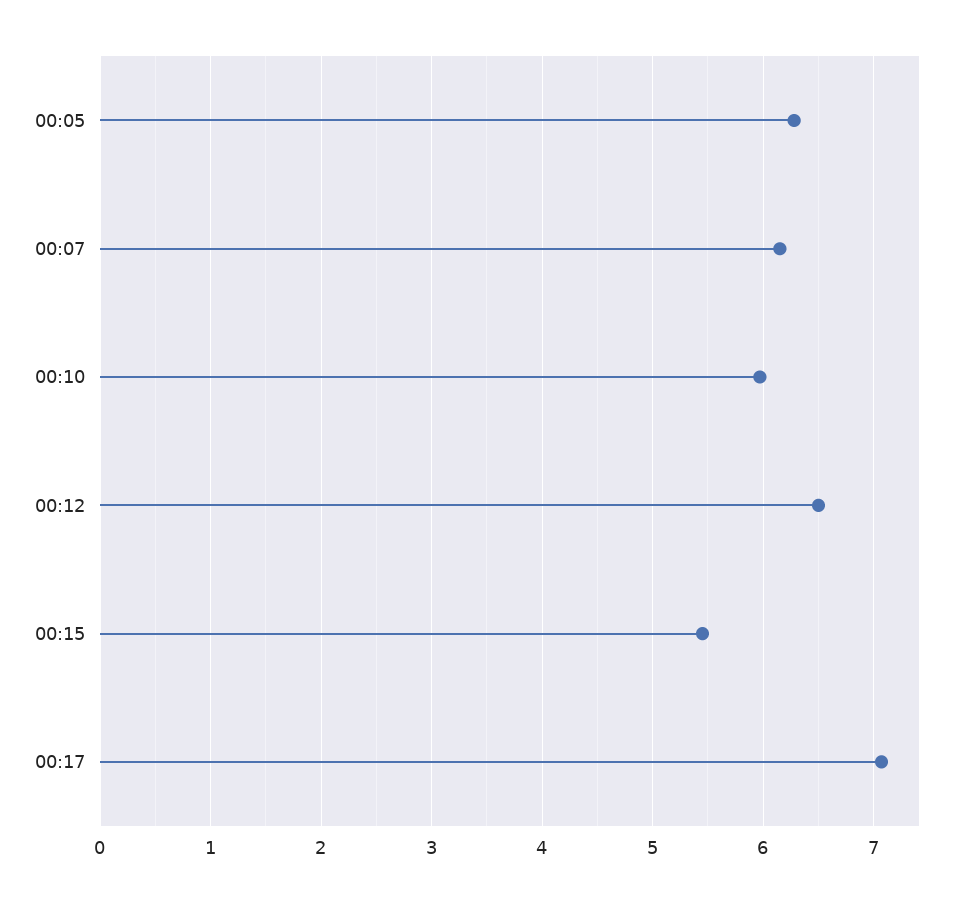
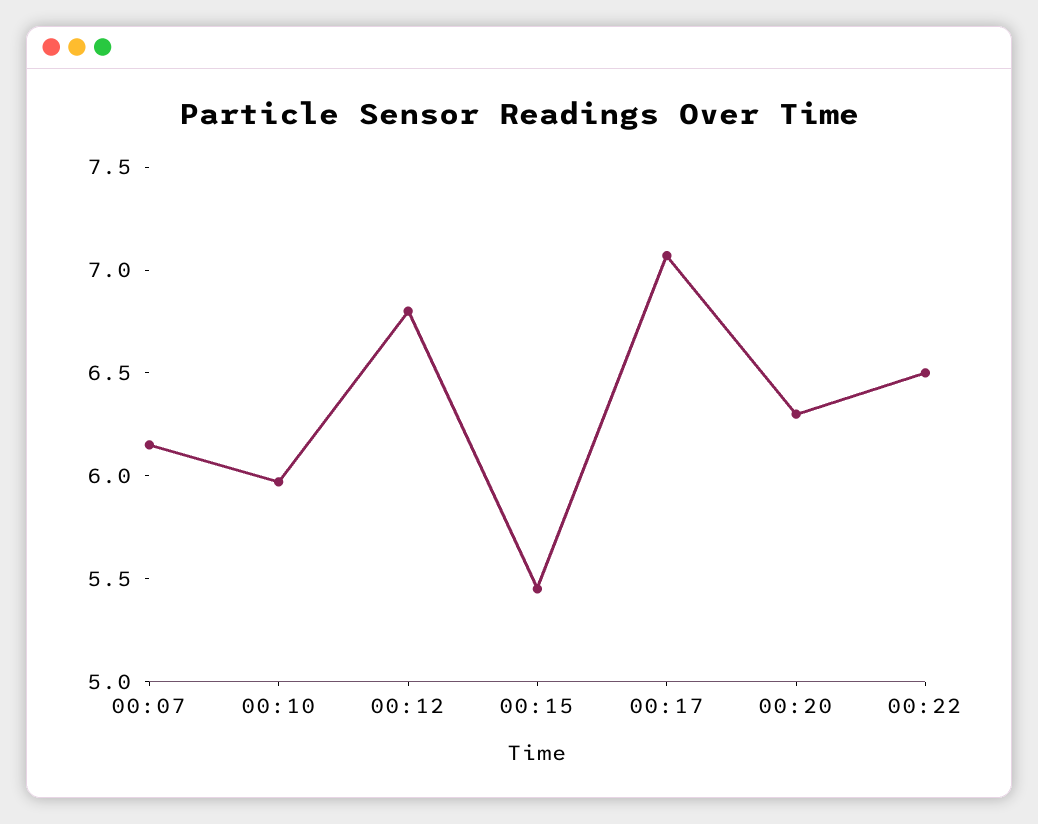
00:05: 6.3 -> none
00:12: 6.5 -> 6.8
00:20: none -> 6.3
00:22: none -> 6.5

